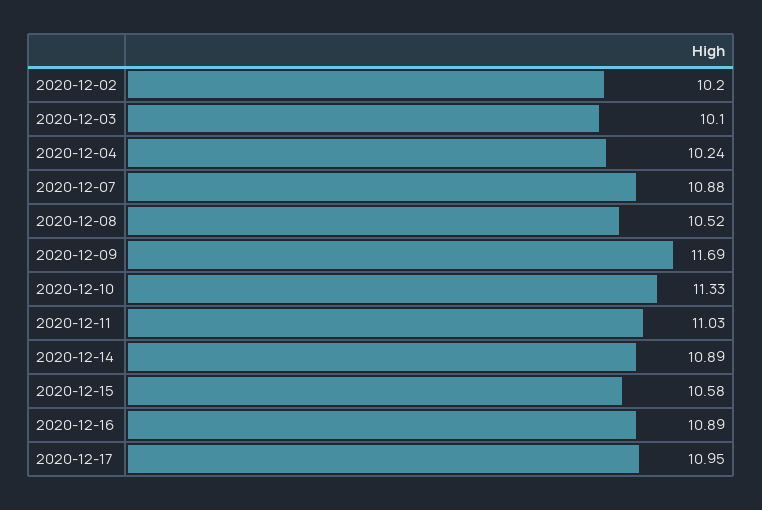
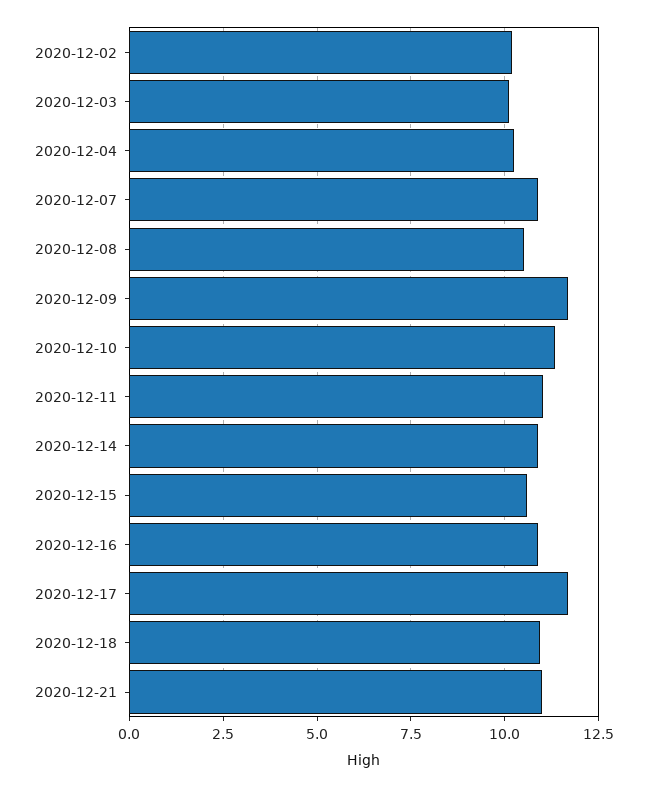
2020-12-17: 10.95 -> 11.75
2020-12-18: none -> 11
2020-12-21: none -> 11

